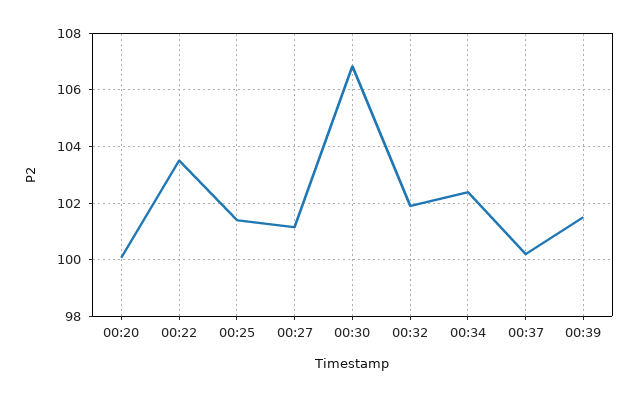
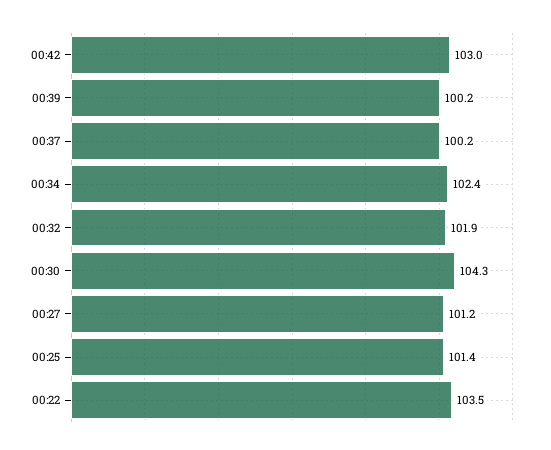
00:20: 100 -> none
00:30: 106.75 -> 104.3
00:39: 101.5 -> 100.2
00:42: none -> 103

